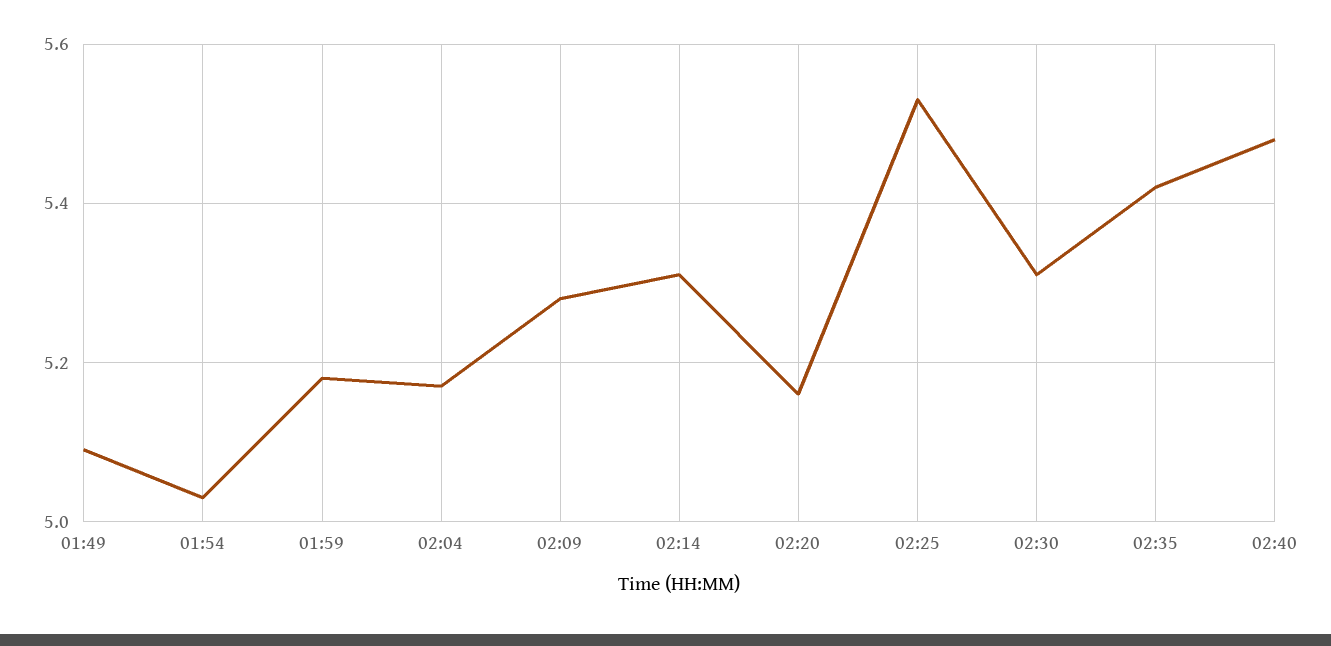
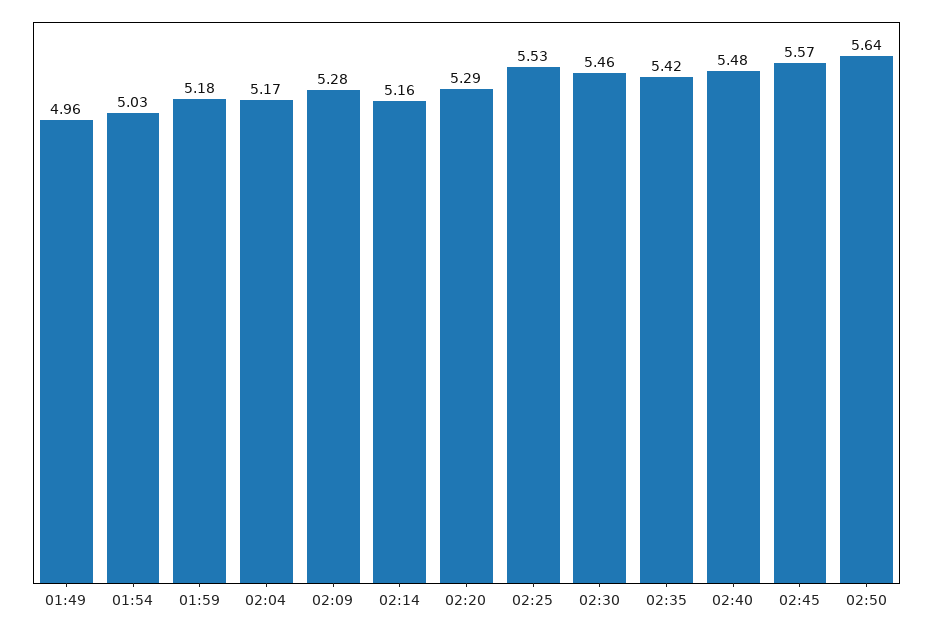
01:49: 5.1 -> 4.96
02:14: 5.3 -> 5.16
02:20: 5.15 -> 5.29
02:30: 5.3 -> 5.46
02:45: none -> 5.57
02:50: none -> 5.64

